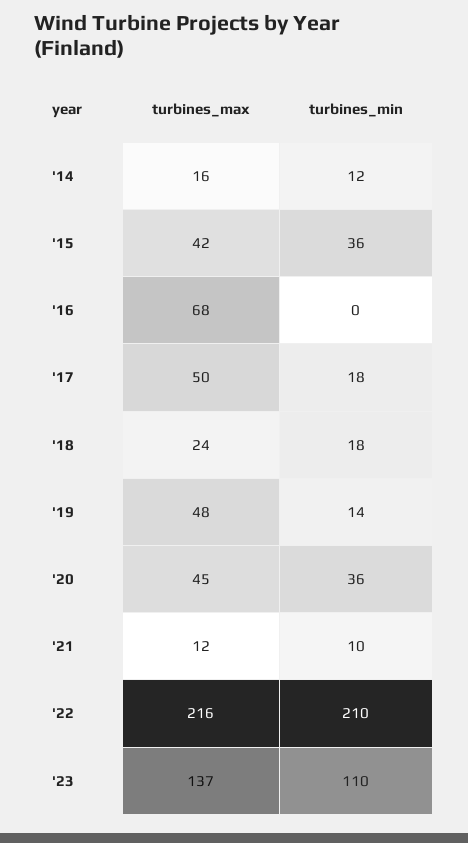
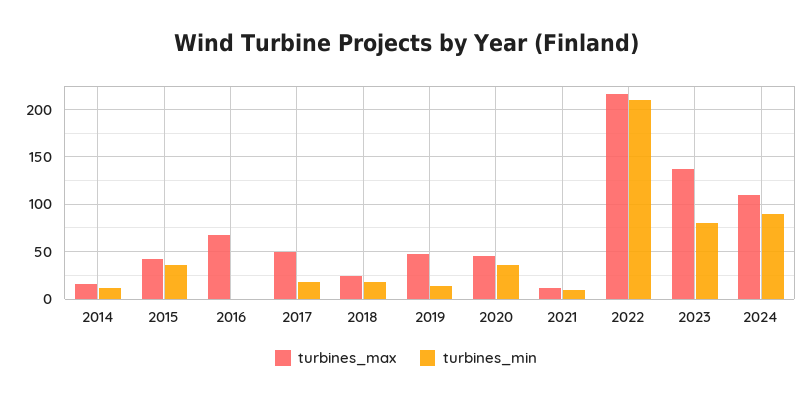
turbines_min, '23: 110 -> 80
turbines_max, 2024: none -> 110
turbines_min, 2024: none -> 90

